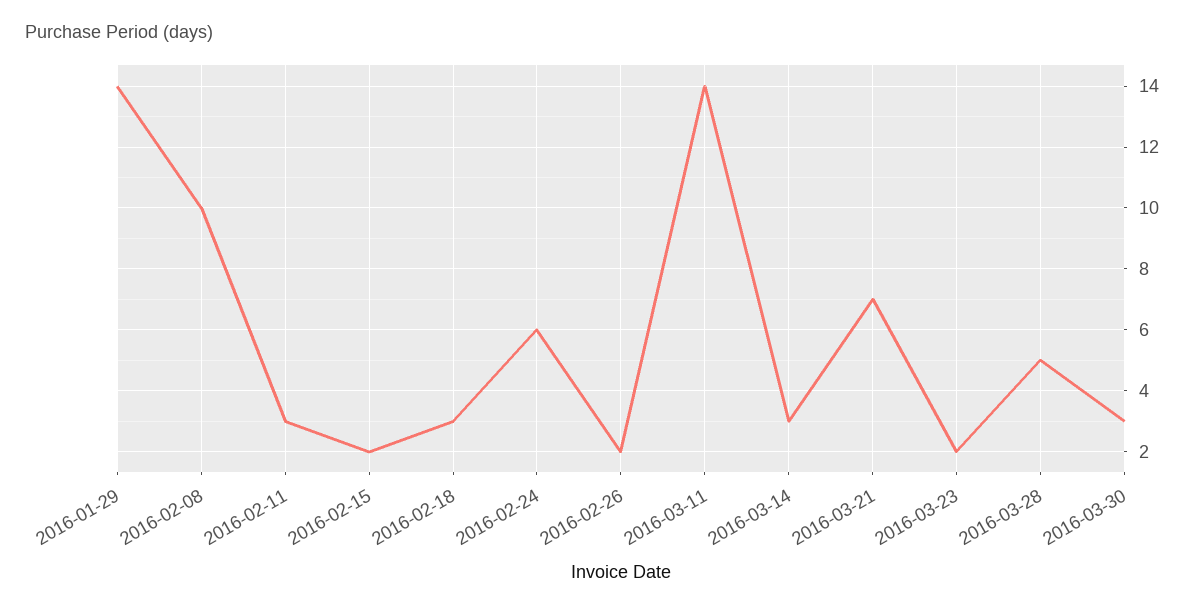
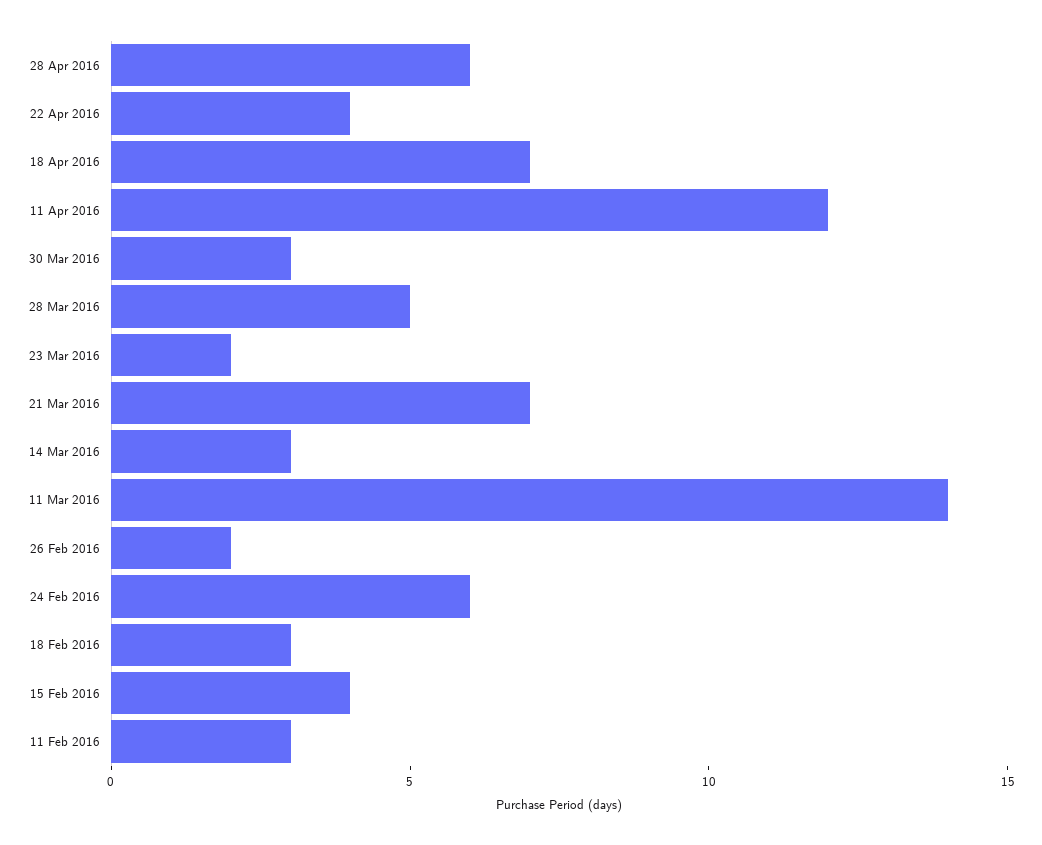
2016-01-29: 14 -> none
2016-02-08: 10 -> none
2016-02-15: 2 -> 4
28 Apr 2016: none -> 6
22 Apr 2016: none -> 4
18 Apr 2016: none -> 7
11 Apr 2016: none -> 12

